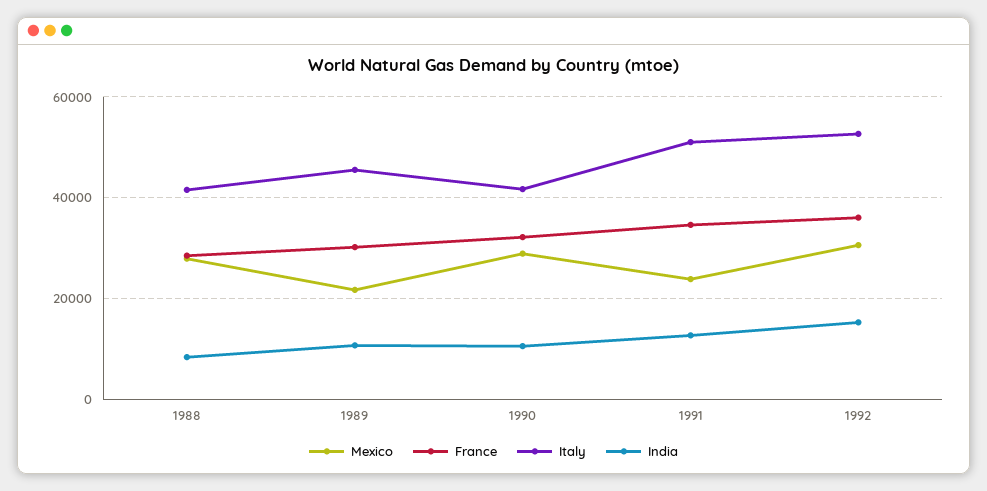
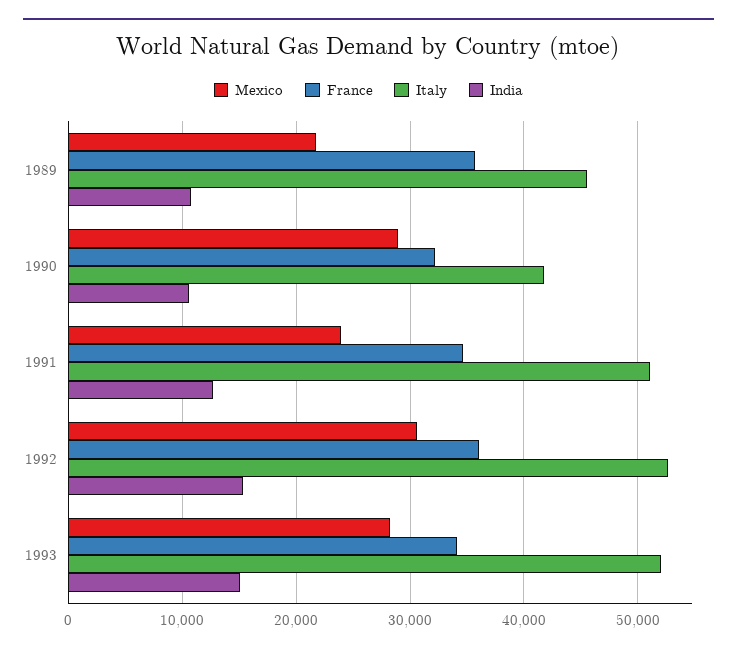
Mexico, 1988: 28000 -> none
France, 1988: 28000 -> none
Italy, 1988: 42000 -> none
India, 1988: 8000 -> none
France, 1989: 30000 -> 36000
Mexico, 1993: none -> 28000
France, 1993: none -> 34000
Italy, 1993: none -> 52000
India, 1993: none -> 15000

